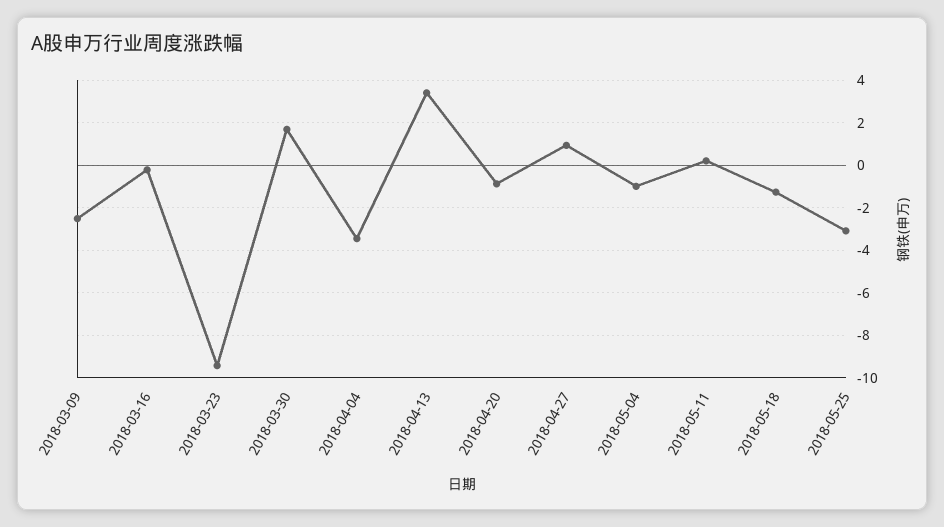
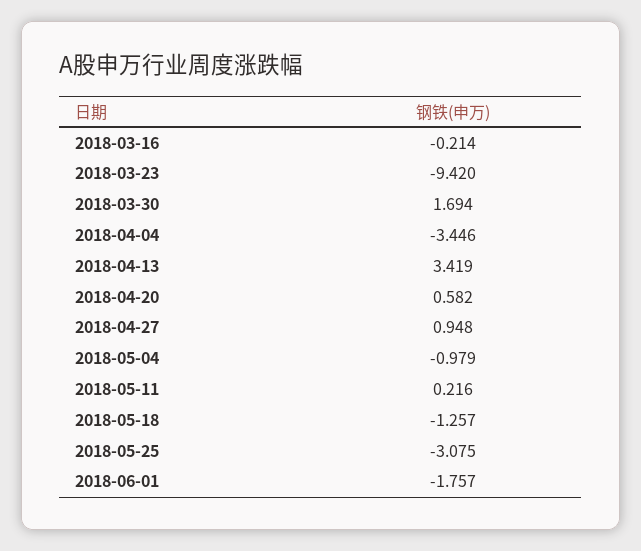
2018-03-09: -2.5 -> none
2018-04-20: -1 -> 0.582
2018-06-01: none -> -1.757

